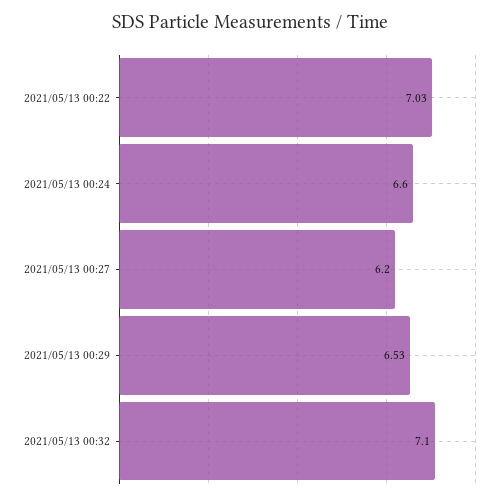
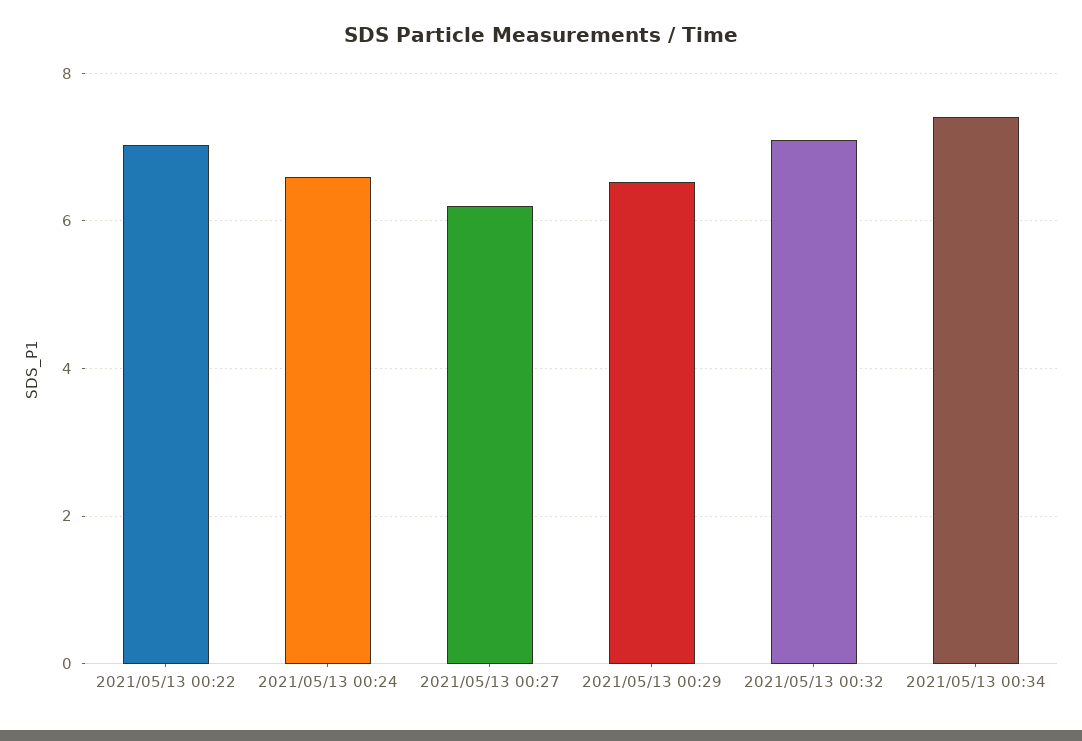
2021/05/13 00:34: none -> 7.4

